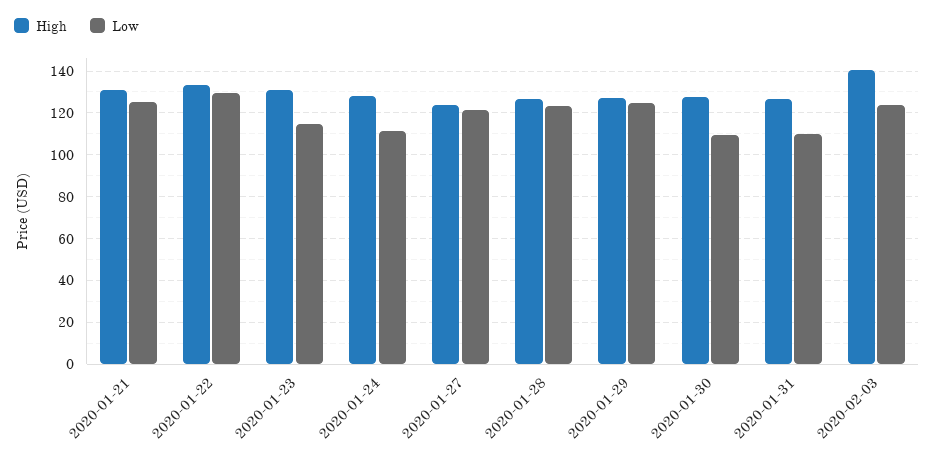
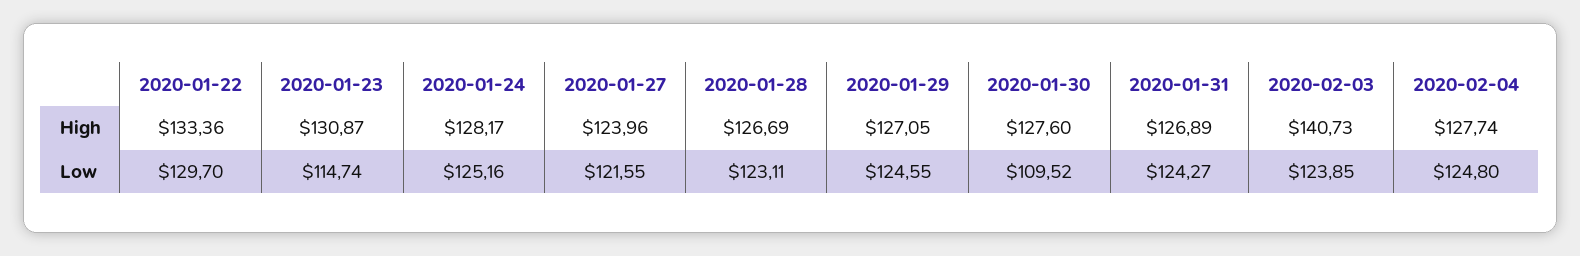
High, 2020-01-21: 130 -> none
Low, 2020-01-21: 125 -> none
Low, 2020-01-24: 110 -> 125.16
Low, 2020-01-31: 110 -> 124.27
High, 2020-02-04: none -> 127.74
Low, 2020-02-04: none -> 124.8

